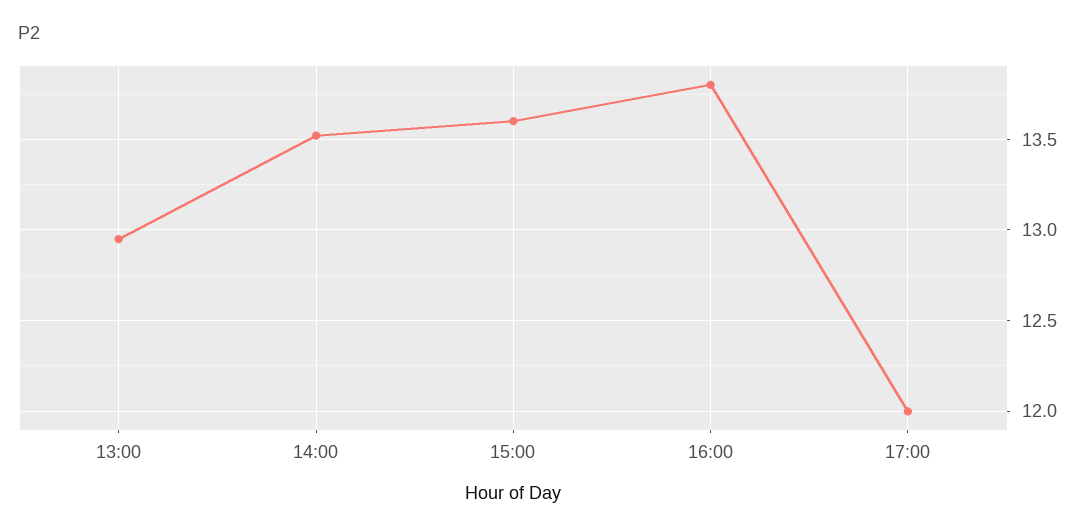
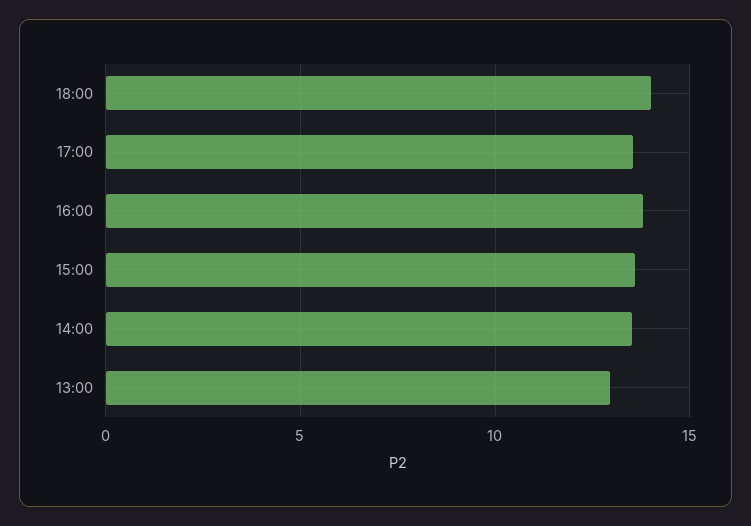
17:00: 12 -> 13.5
18:00: none -> 14

